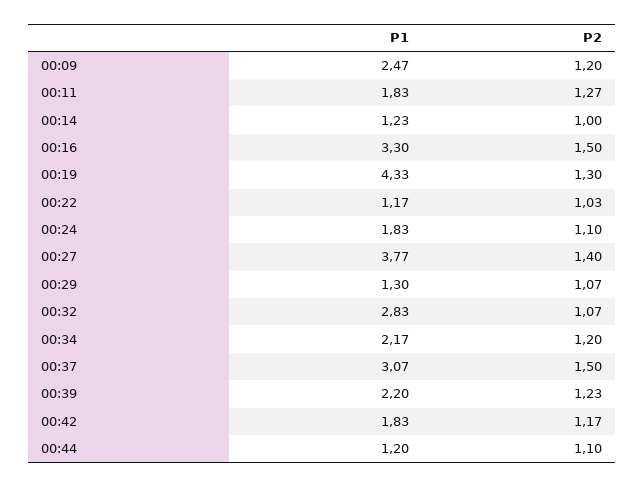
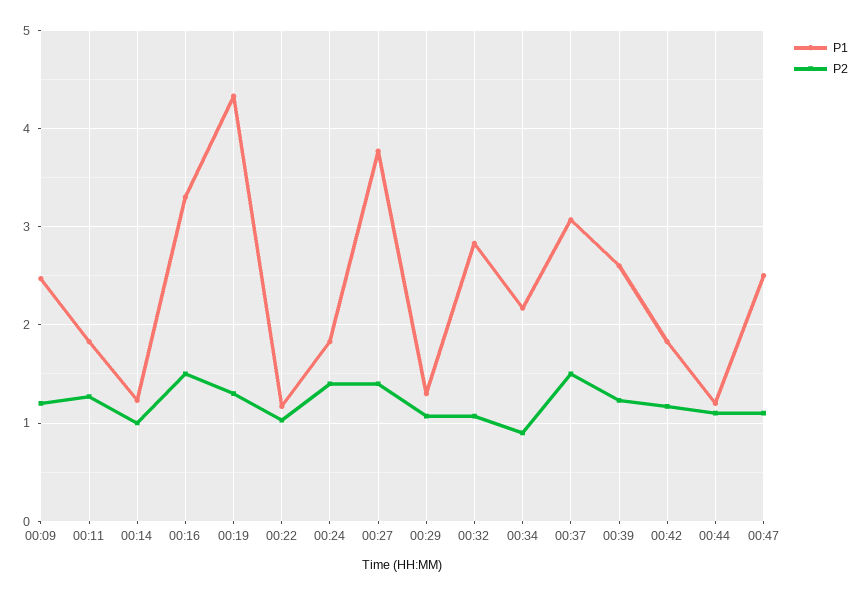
P2, 00:24: 1.1 -> 1.4
P2, 00:34: 1.2 -> 0.9
P1, 00:39: 2.2 -> 2.6
P1, 00:47: none -> 2.5
P2, 00:47: none -> 1.1

